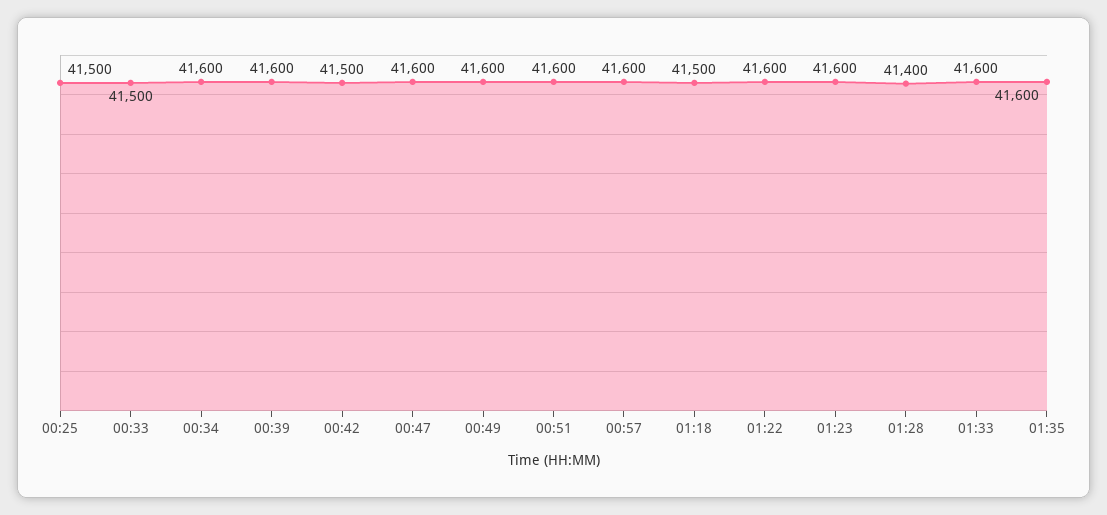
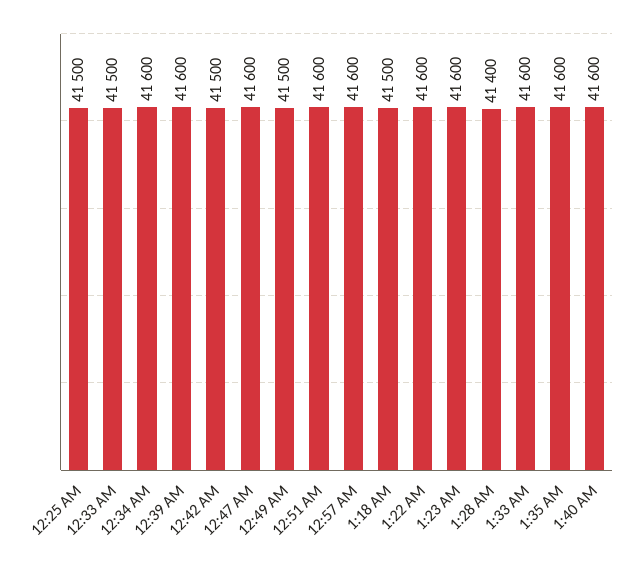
00:49: 41600 -> 41500
1:40 AM: none -> 41600

